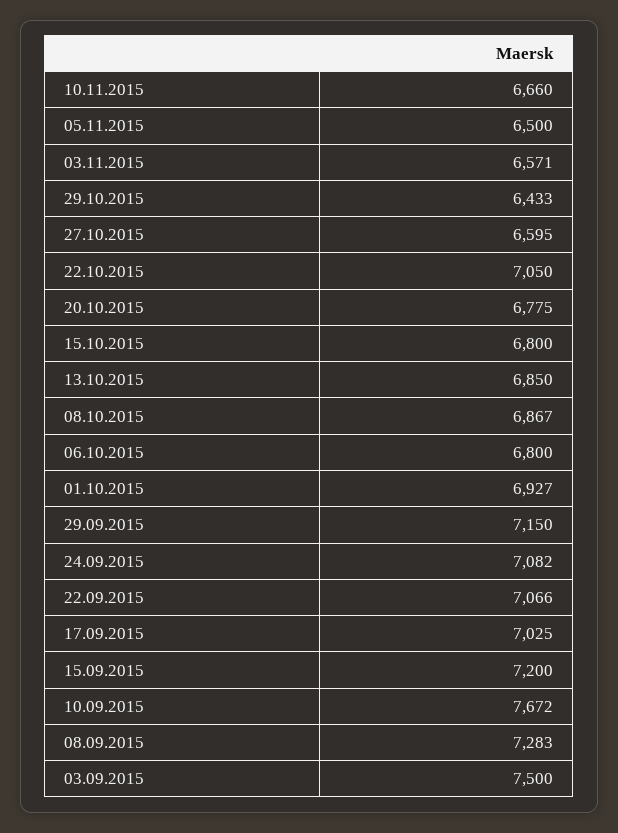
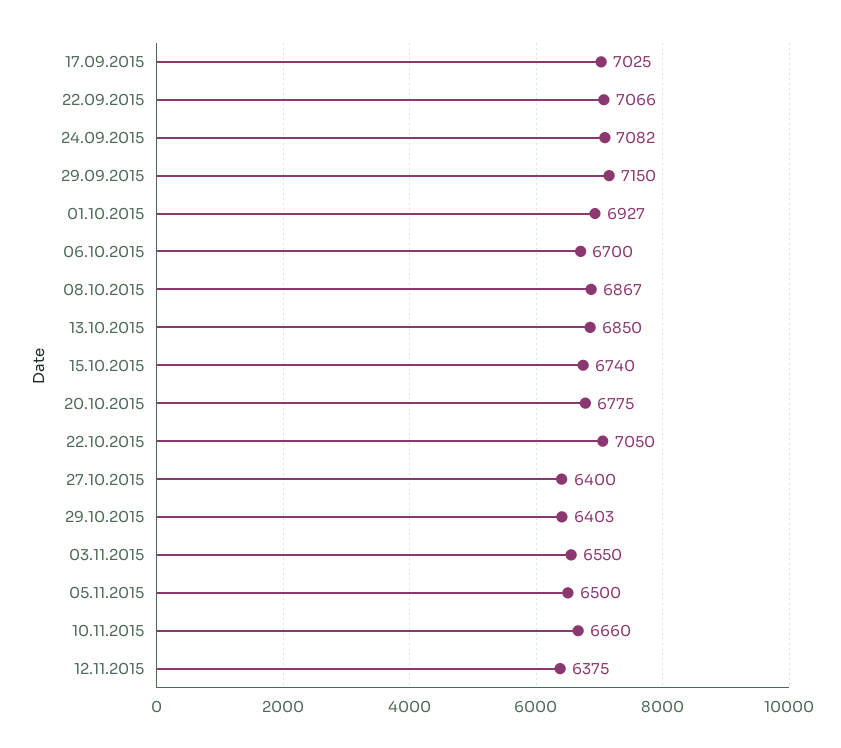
03.11.2015: 6571 -> 6550
29.10.2015: 6433 -> 6403
27.10.2015: 6595 -> 6400
15.10.2015: 6800 -> 6740
06.10.2015: 6800 -> 6700
15.09.2015: 7200 -> none
10.09.2015: 7672 -> none
08.09.2015: 7283 -> none
03.09.2015: 7500 -> none
12.11.2015: none -> 6375

